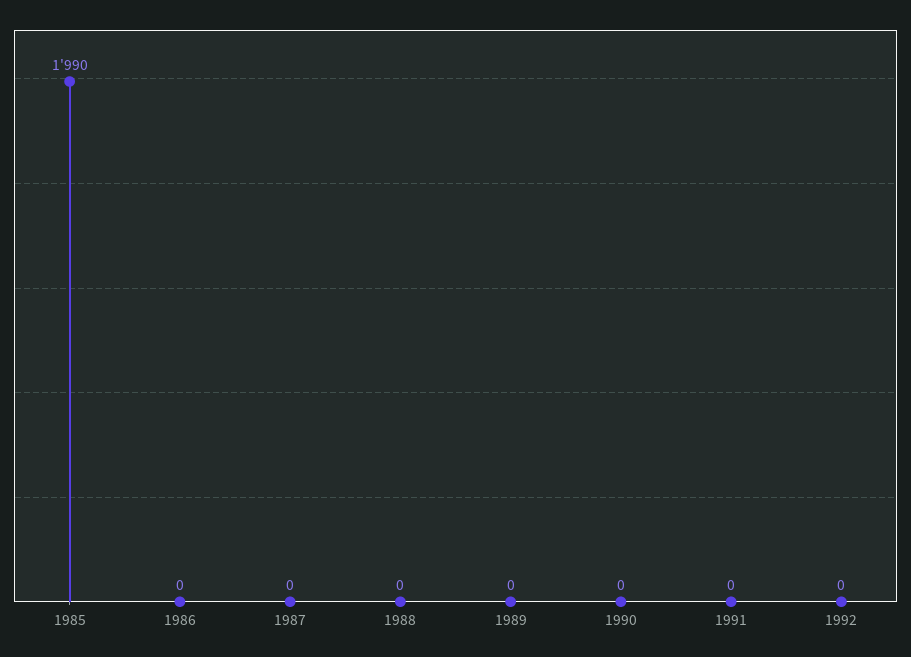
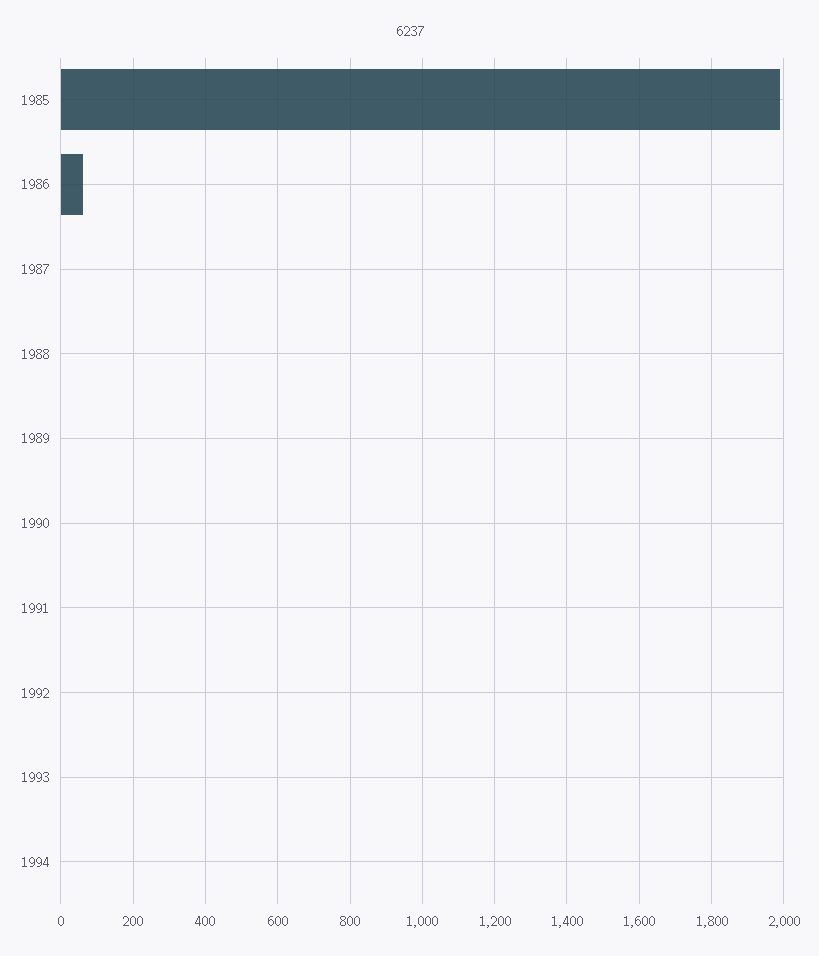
1986: 0 -> 60
1993: none -> 0
1994: none -> 0

